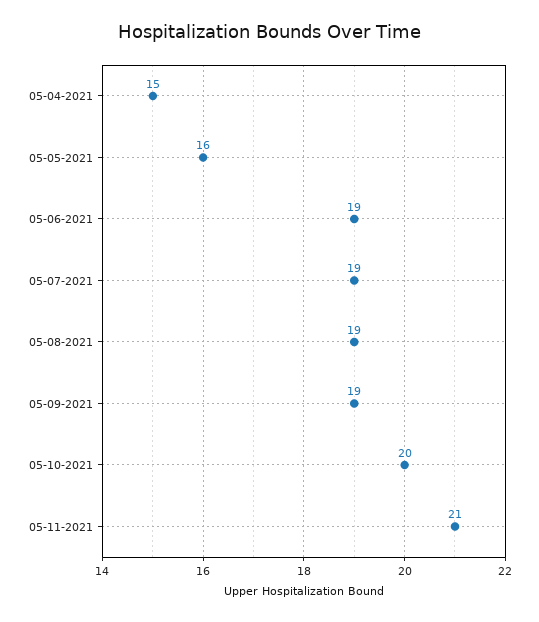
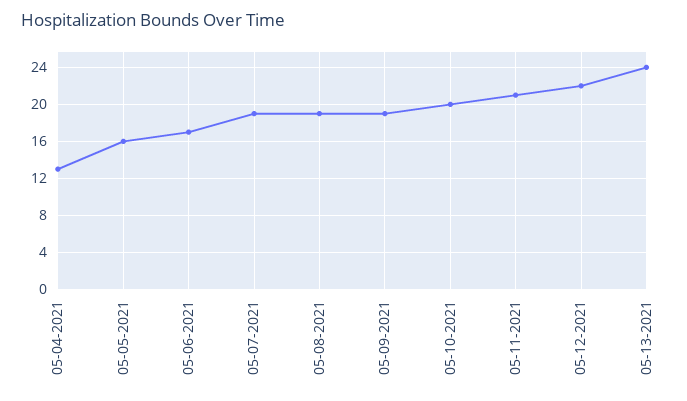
05-04-2021: 15 -> 13
05-06-2021: 19 -> 17
05-12-2021: none -> 22
05-13-2021: none -> 24

